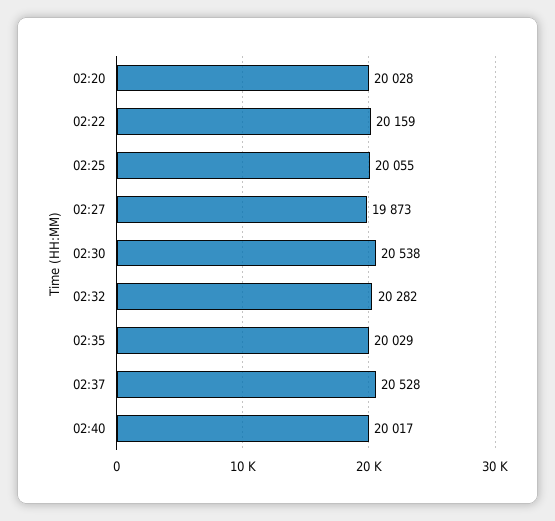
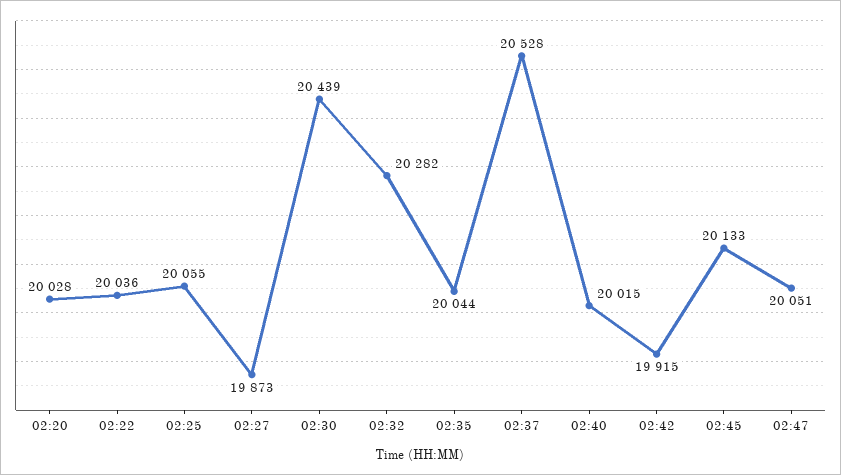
02:22: 20159 -> 20036
02:30: 20538 -> 20439
02:35: 20029 -> 20044
02:40: 20017 -> 20015
02:42: none -> 19915
02:45: none -> 20133
02:47: none -> 20051

